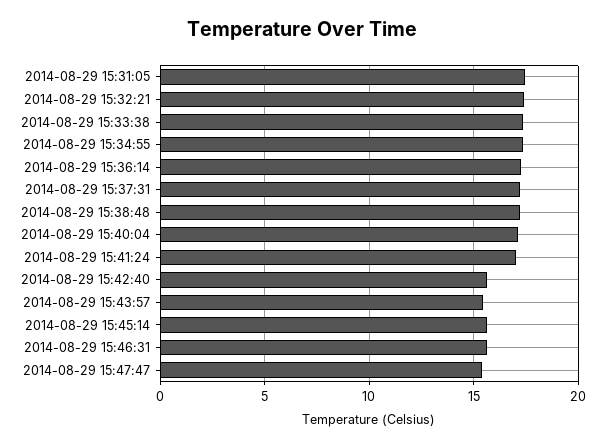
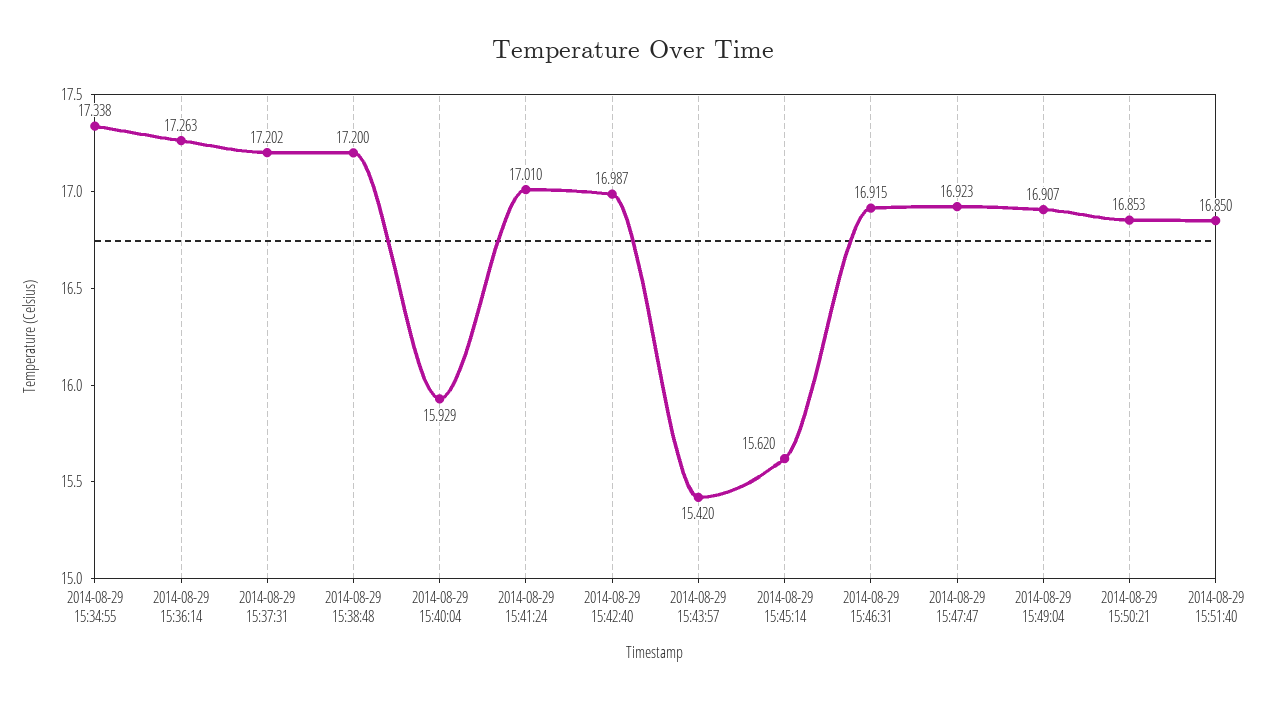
2014-08-29 15:31:05: 17.5 -> none
2014-08-29 15:32:21: 17.5 -> none
2014-08-29 15:33:38: 17.5 -> none
2014-08-29 15:40:04: 17 -> 15.929
2014-08-29 15:42:40: 15.5 -> 16.987
2014-08-29 15:46:31: 15.5 -> 16.915
2014-08-29 15:47:47: 15.5 -> 16.923
2014-08-29 15:49:04: none -> 16.907
2014-08-29 15:50:21: none -> 16.853
2014-08-29 15:51:40: none -> 16.85

